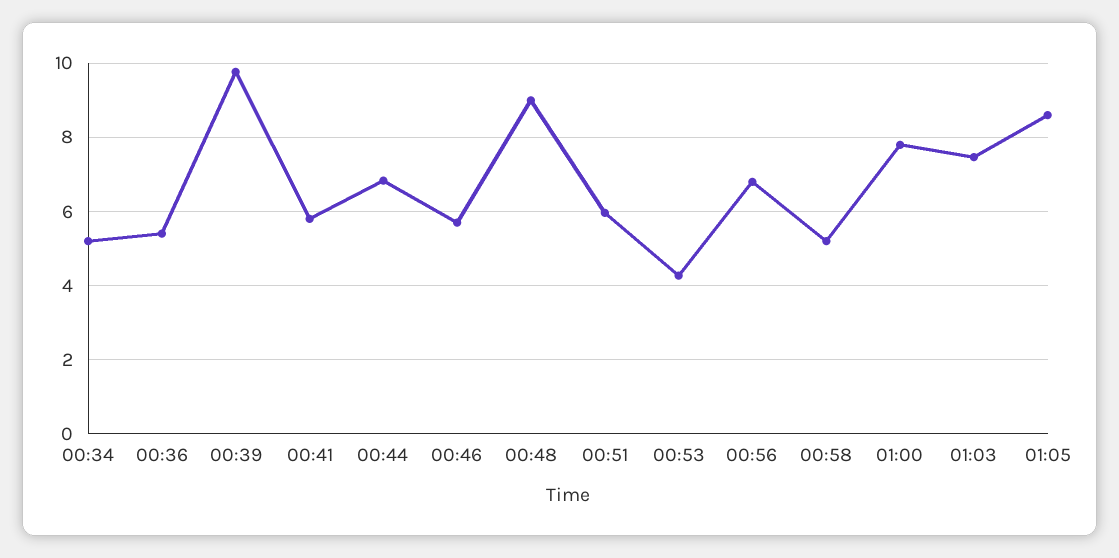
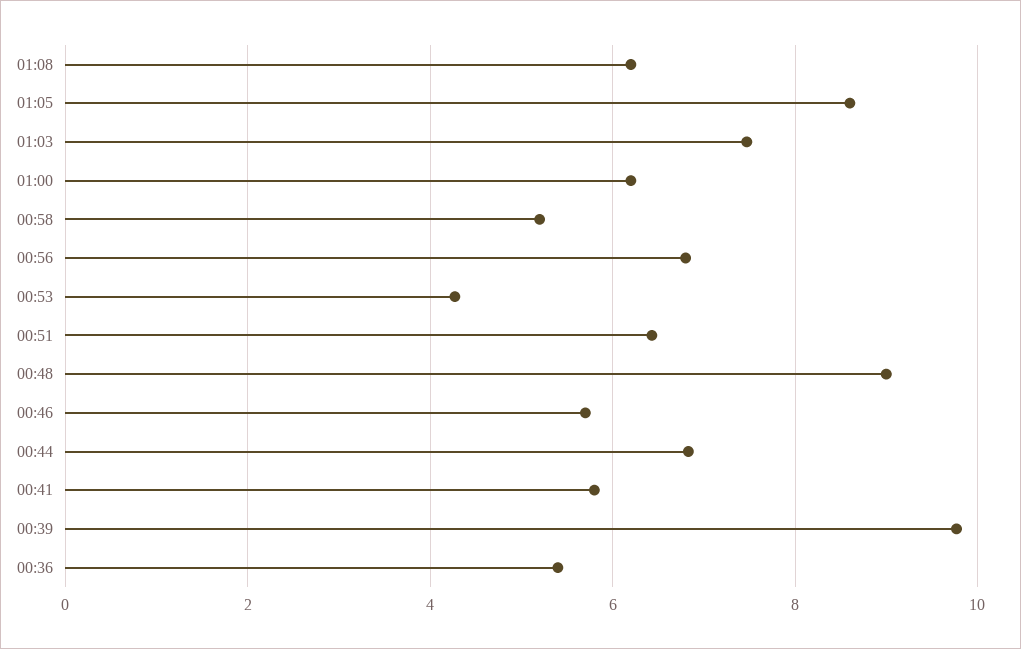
00:34: 5.2 -> none
00:51: 6 -> 6.4
01:00: 7.8 -> 6.2
01:08: none -> 6.2

